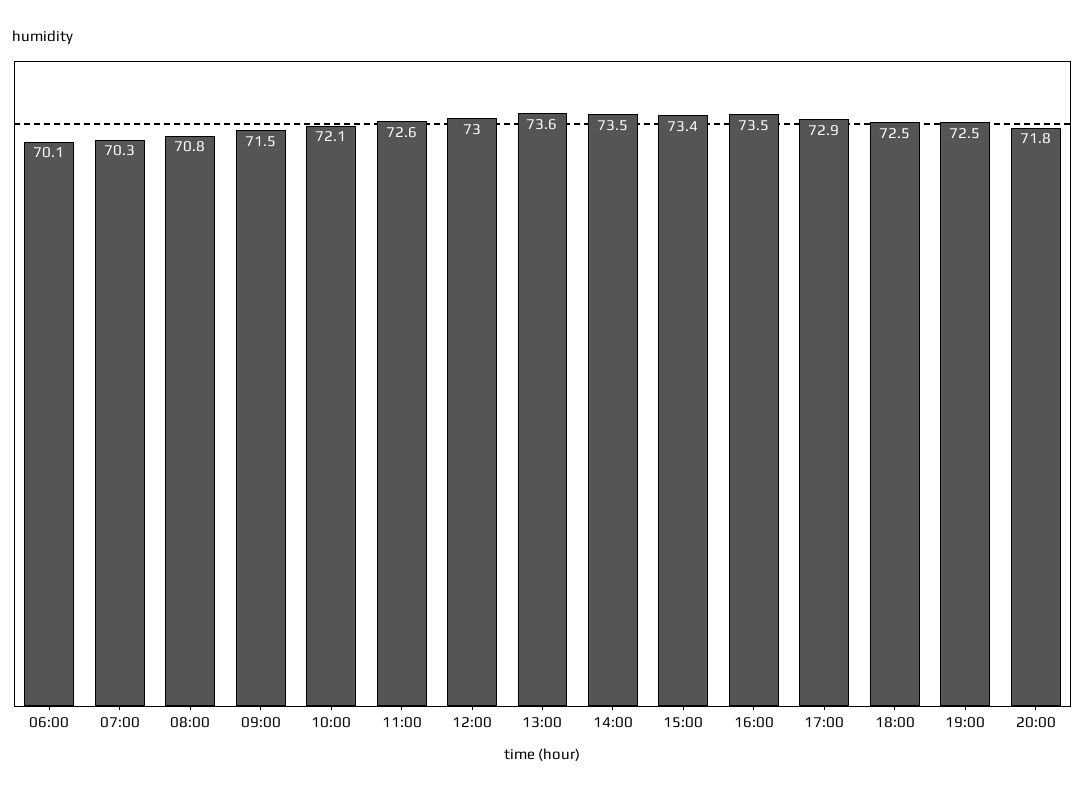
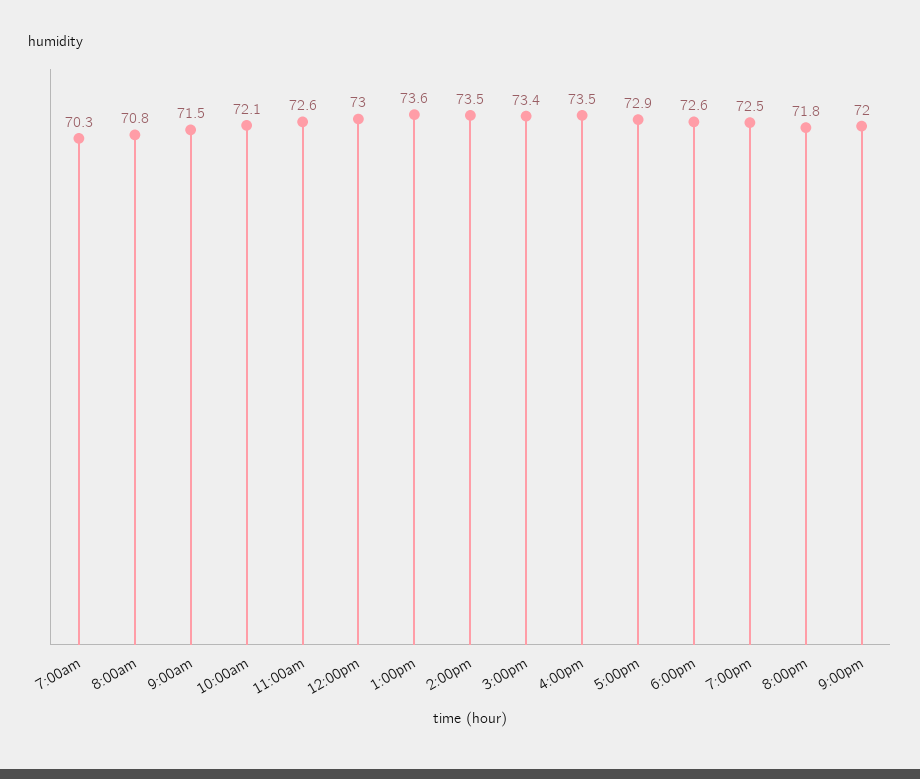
06:00: 70.1 -> none
18:00: 72.5 -> 72.6
9:00pm: none -> 72

